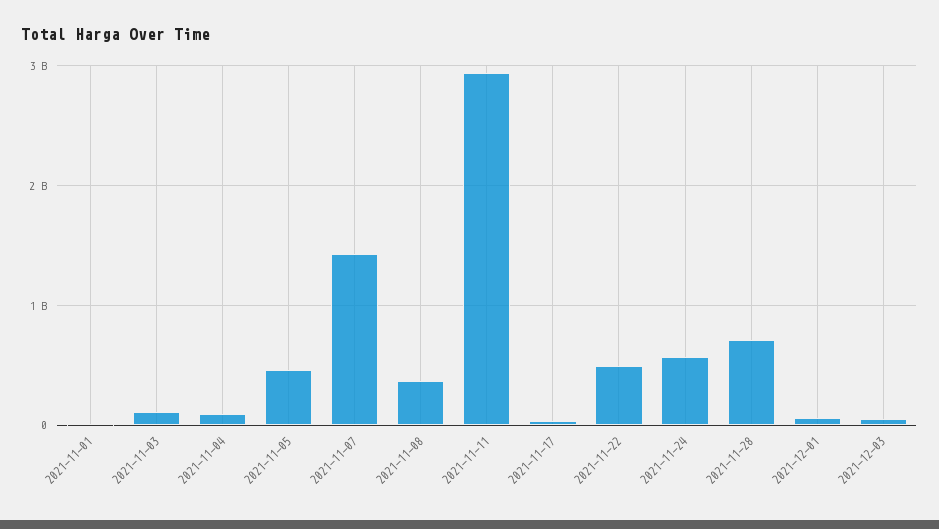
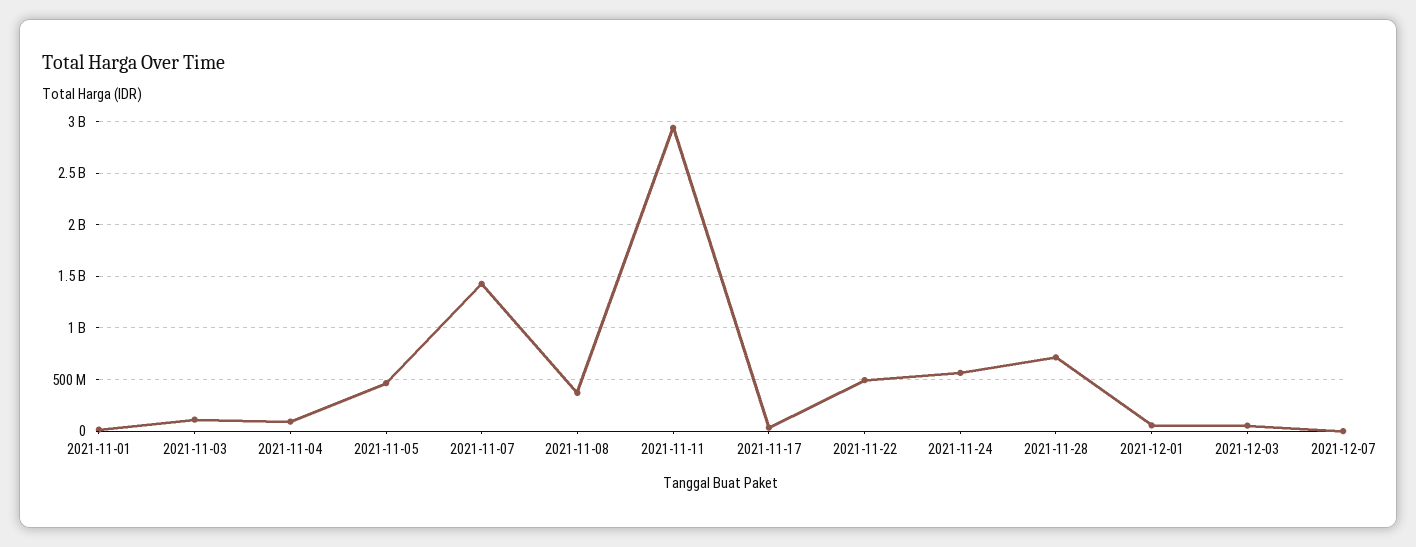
2021-12-07: none -> 0

